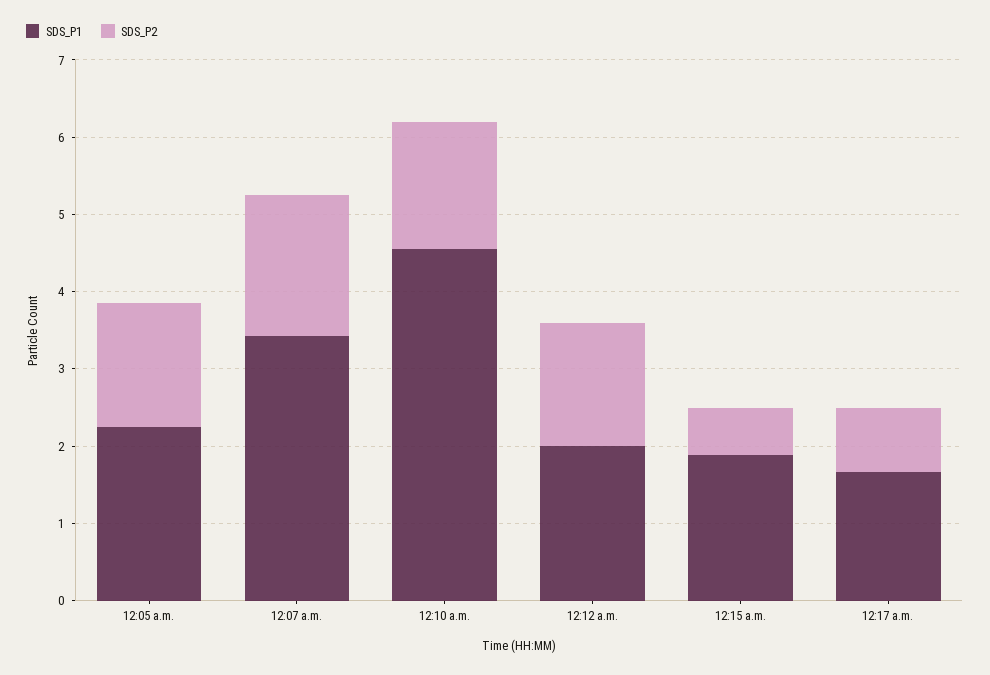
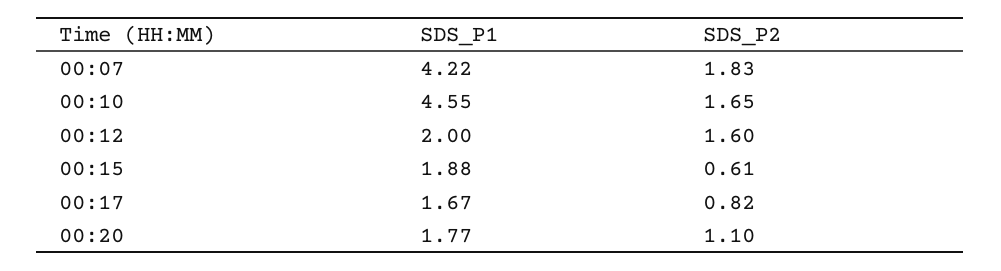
SDS_P1, 12:05 a.m.: 2.2 -> none
SDS_P2, 12:05 a.m.: 1.6 -> none
SDS_P1, 12:07 a.m.: 3.4 -> 4.22
SDS_P1, 00:20: none -> 1.77
SDS_P2, 00:20: none -> 1.1

